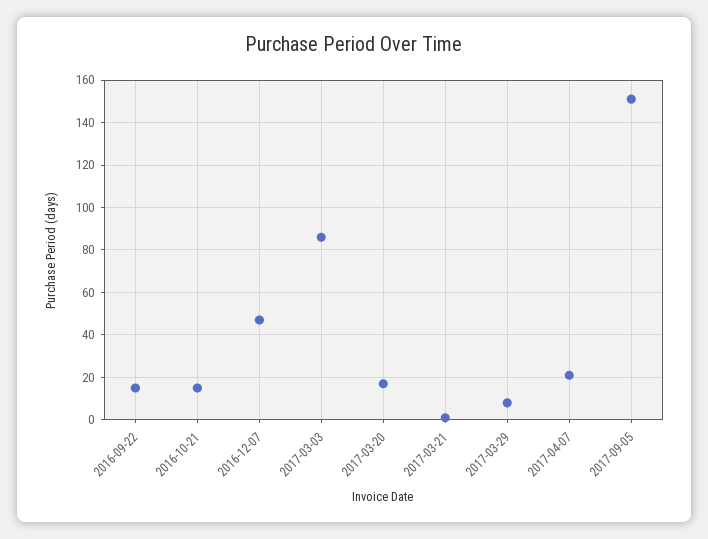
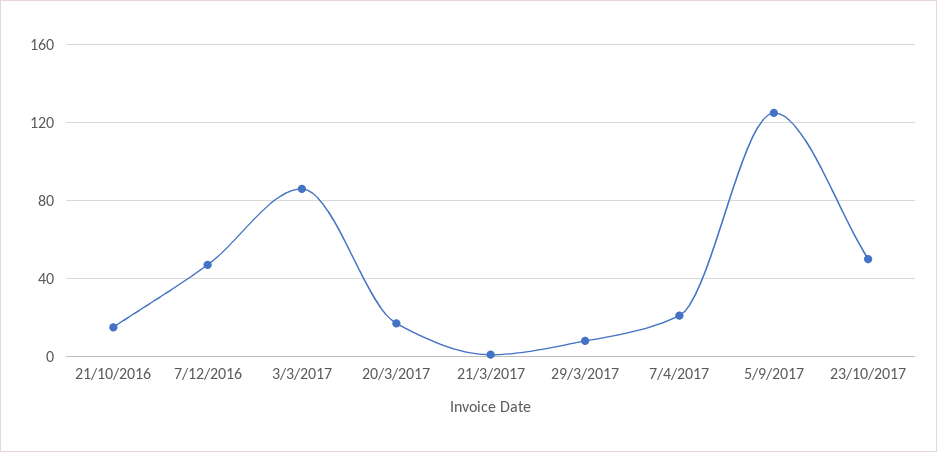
2016-09-22: 15 -> none
2017-09-05: 150 -> 125
23/10/2017: none -> 50

